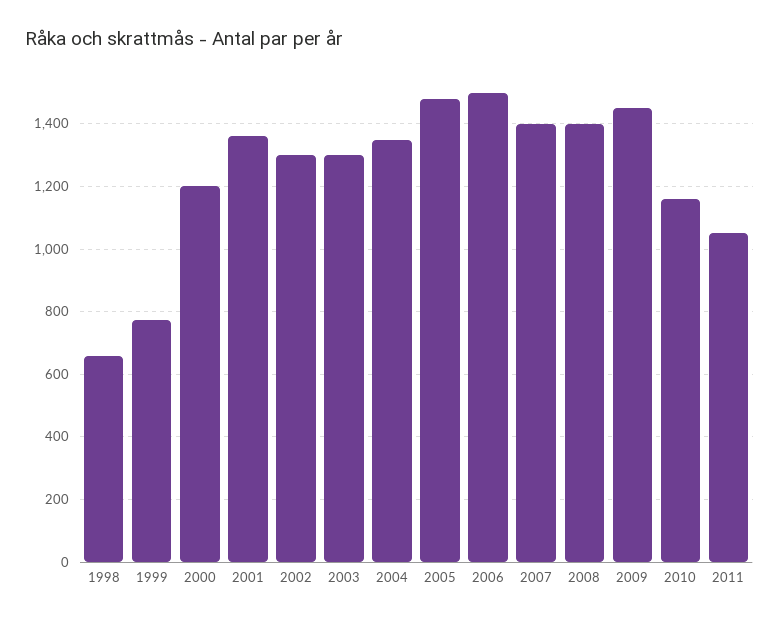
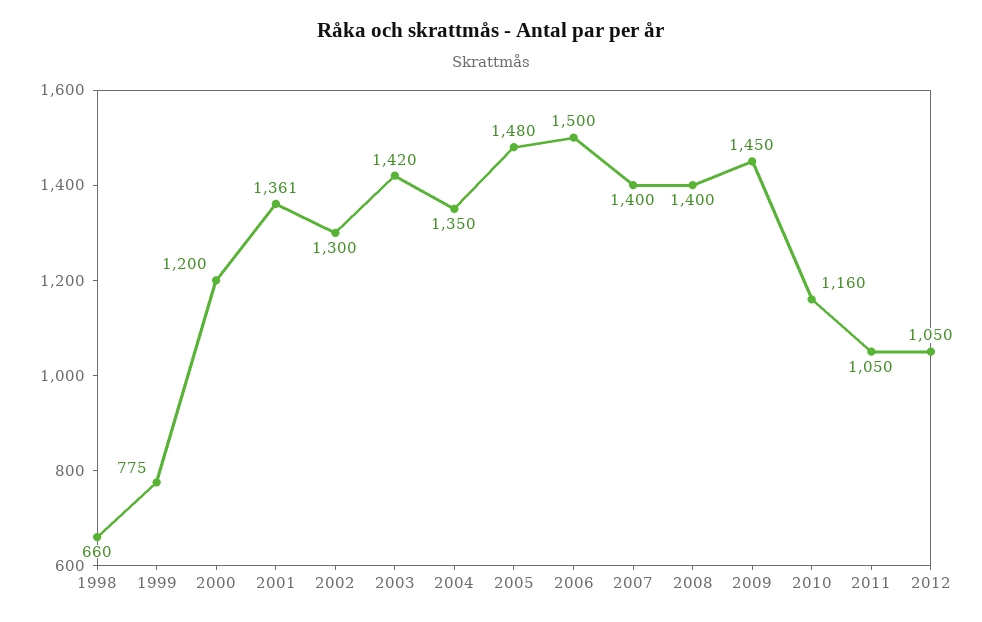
2003: 1300 -> 1420
2012: none -> 1050

